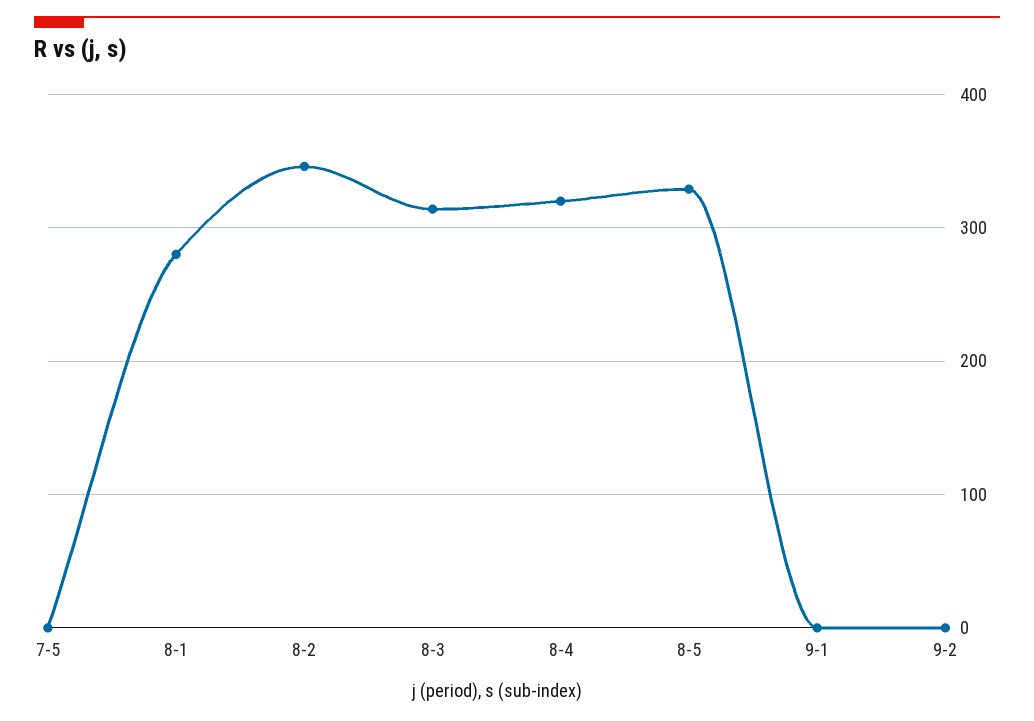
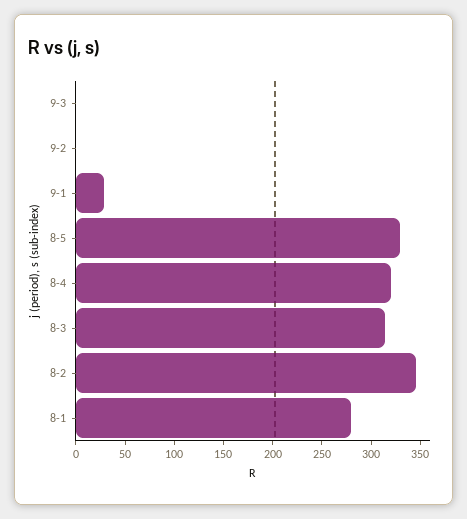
7-5: 0 -> none
9-1: 0 -> 30
9-3: none -> 0

